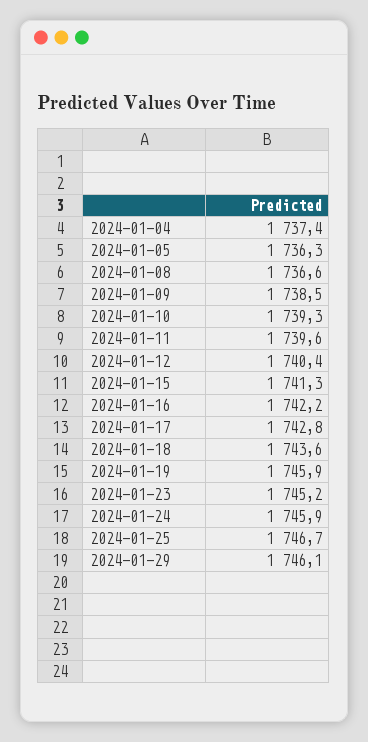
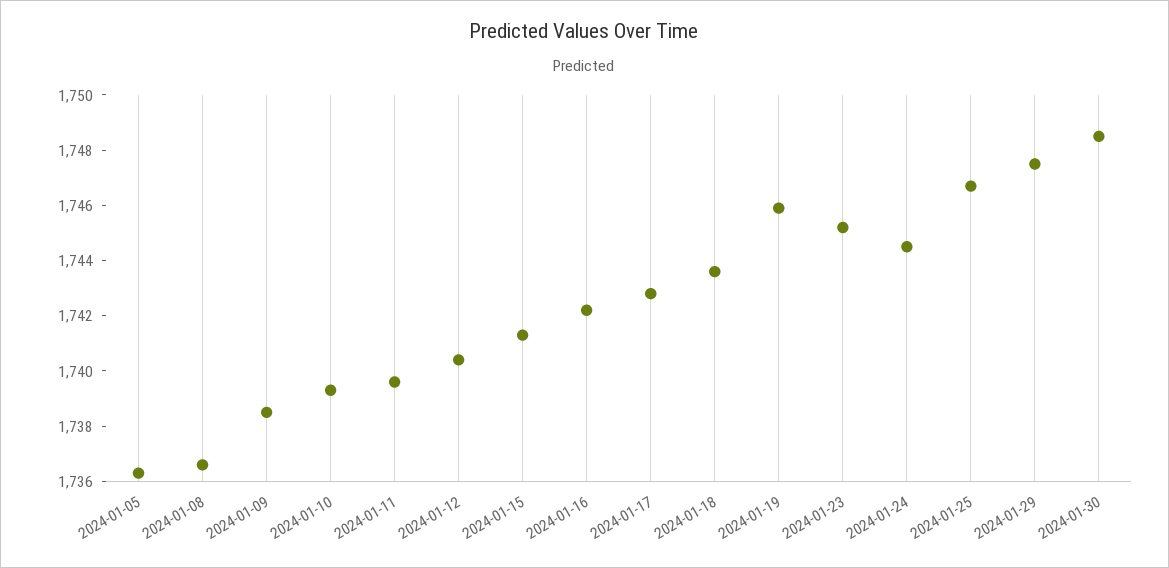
2024-01-04: 1737.4 -> none
2024-01-24: 1745.9 -> 1744.5
2024-01-29: 1746.1 -> 1747.5
2024-01-30: none -> 1748.5

